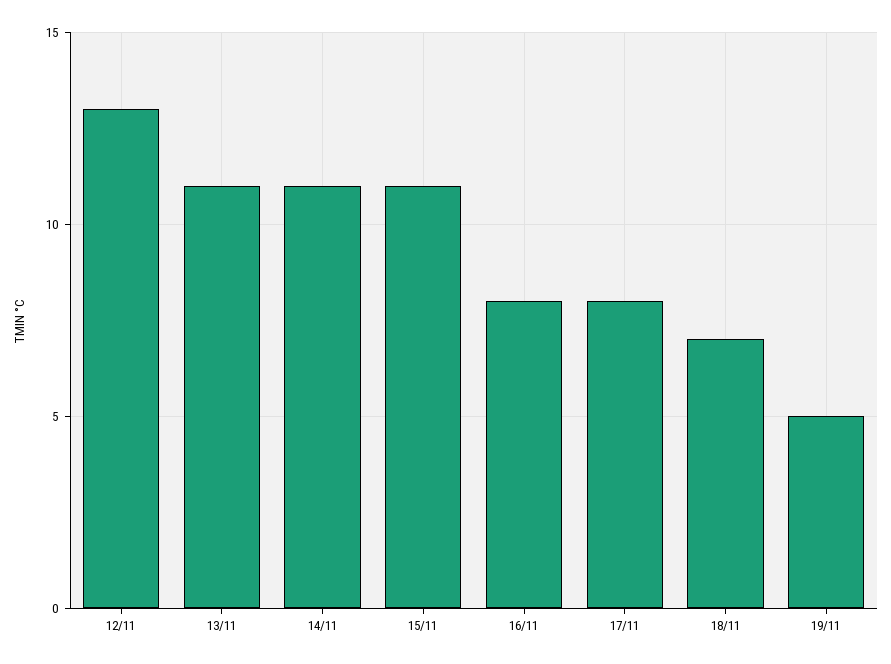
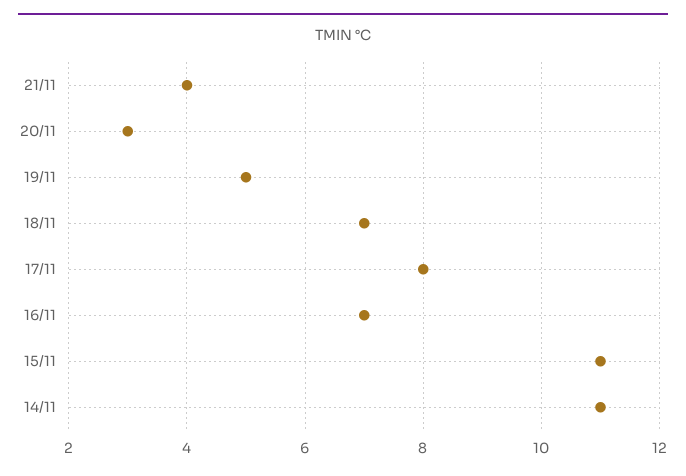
12/11: 13 -> none
13/11: 11 -> none
16/11: 8 -> 7
21/11: none -> 4
20/11: none -> 3

